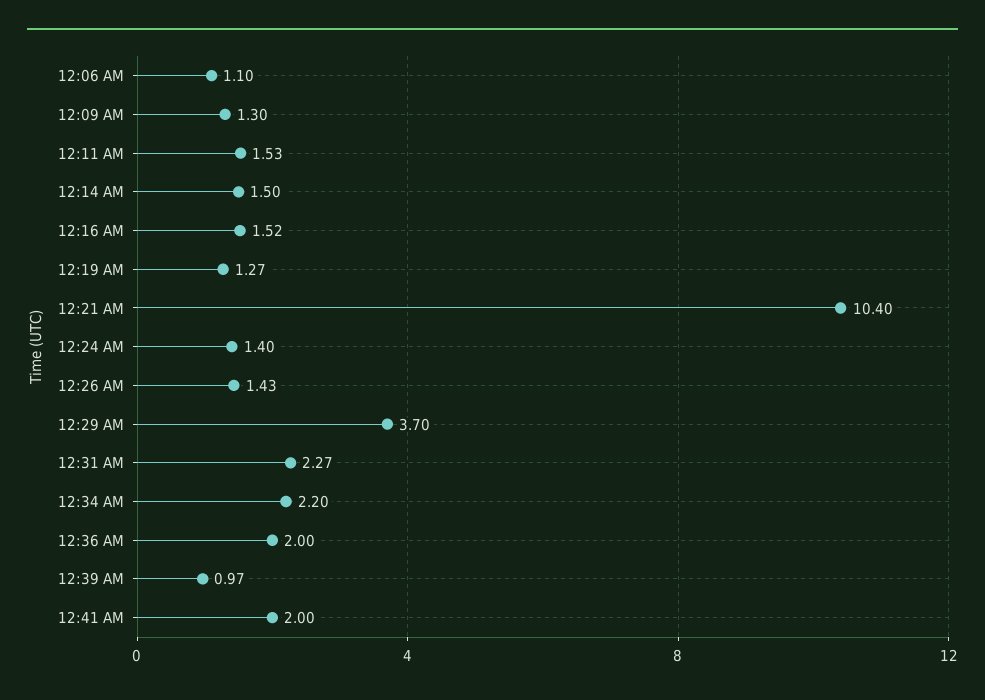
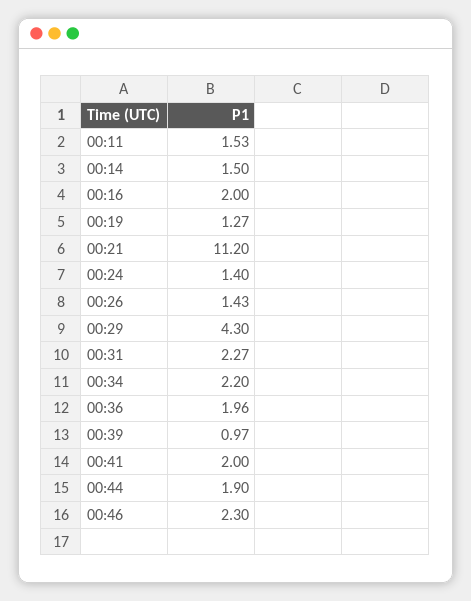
12:06 AM: 1.1 -> none
12:09 AM: 1.3 -> none
12:16 AM: 1.52 -> 2
12:21 AM: 10.4 -> 11.2
12:29 AM: 3.7 -> 4.3
12:36 AM: 2 -> 1.96
00:44: none -> 1.9
00:46: none -> 2.3

